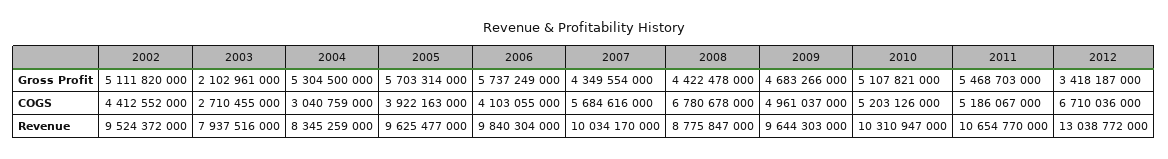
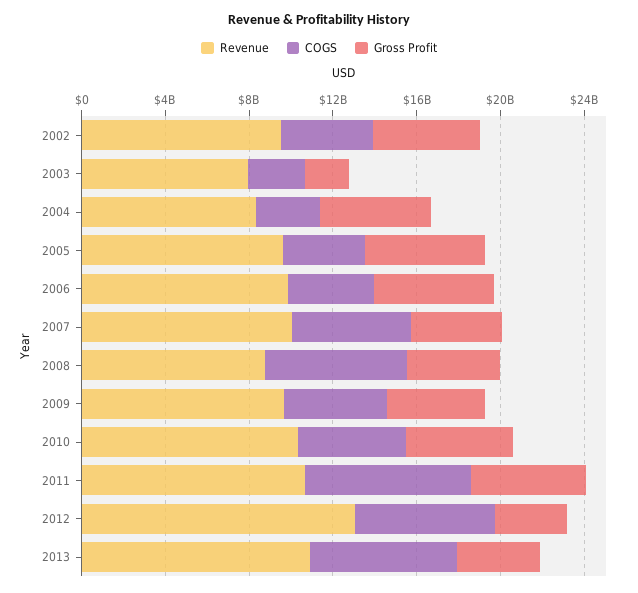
COGS, 2011: 5186067000 -> 8000000000
Revenue, 2013: none -> 11000000000
COGS, 2013: none -> 7000000000
Gross Profit, 2013: none -> 4000000000

